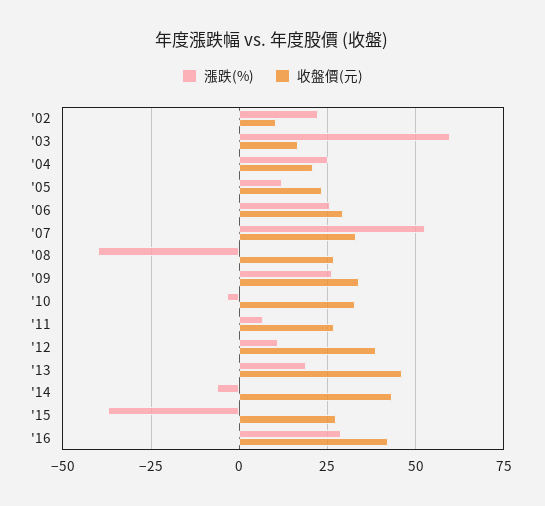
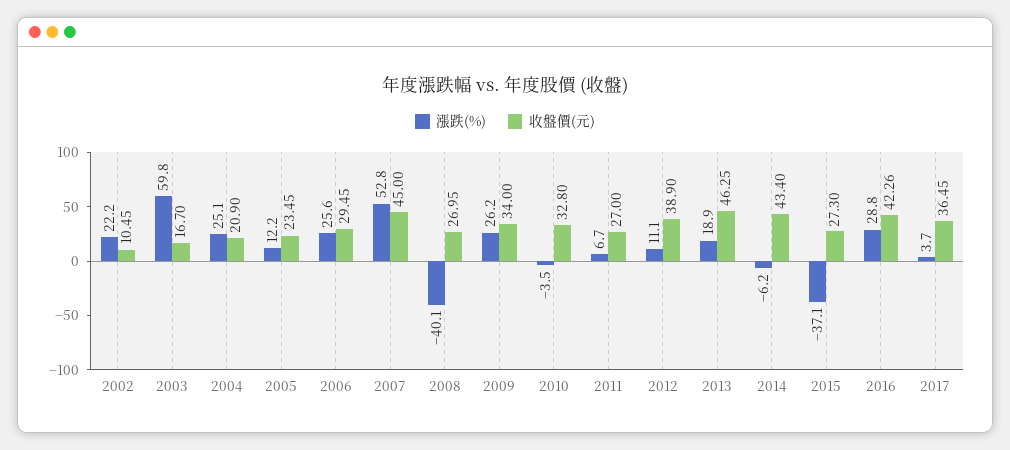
收盤價(元), '07: 32.5 -> 45
漲跌(%), 2017: none -> 3.7
收盤價(元), 2017: none -> 36.45

